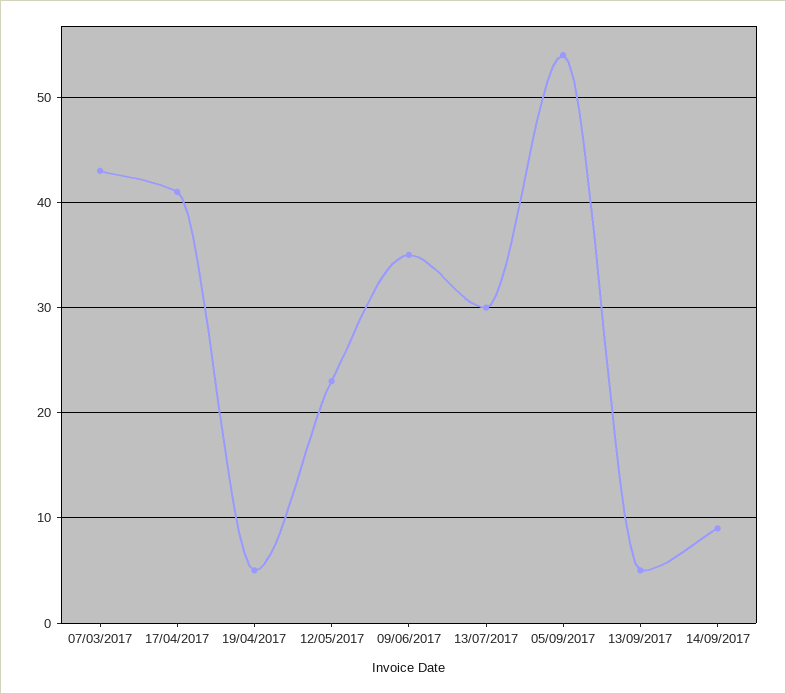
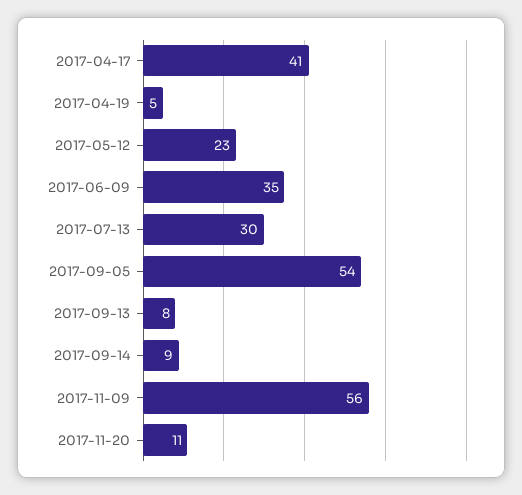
07/03/2017: 43 -> none
13/09/2017: 5 -> 8
2017-11-09: none -> 56
2017-11-20: none -> 11

